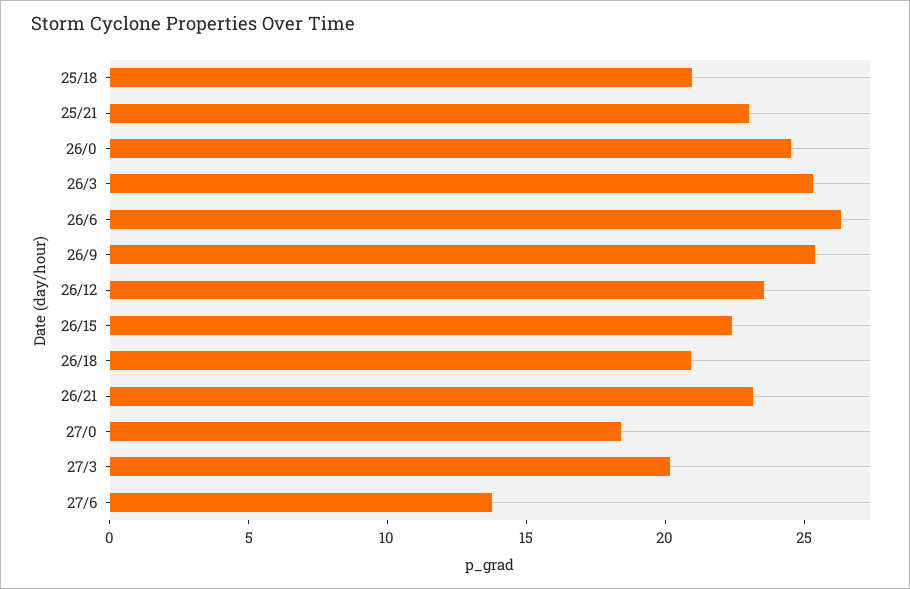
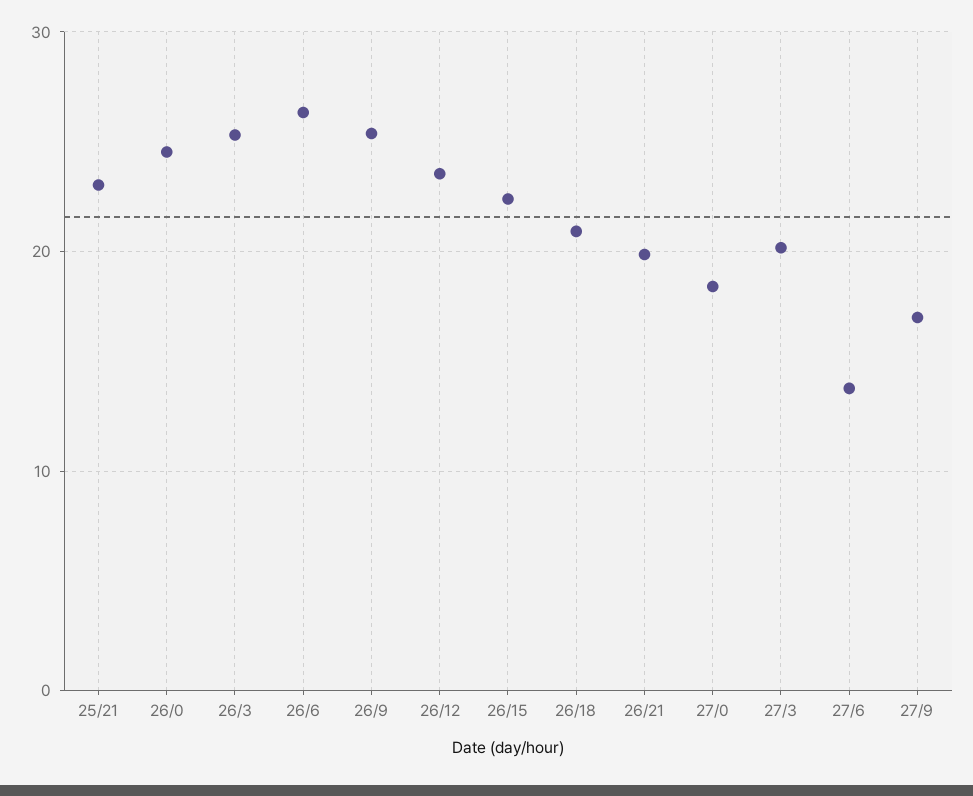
25/18: 21 -> none
26/21: 23 -> 20
27/9: none -> 17

